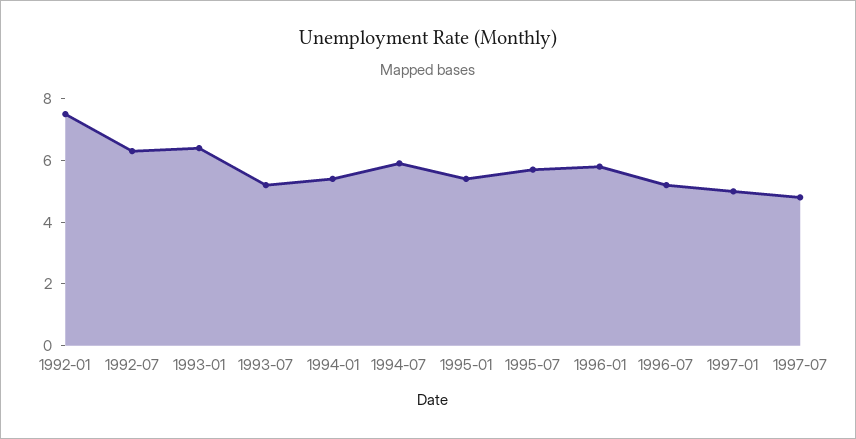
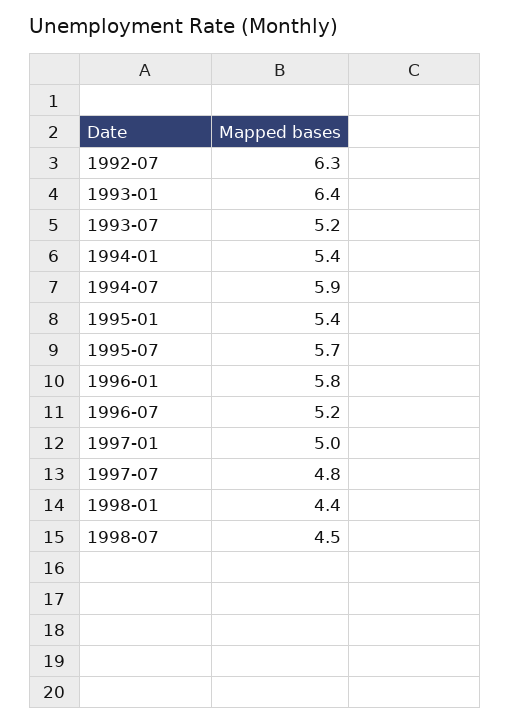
1992-01: 7.5 -> none
1998-01: none -> 4.4
1998-07: none -> 4.5

